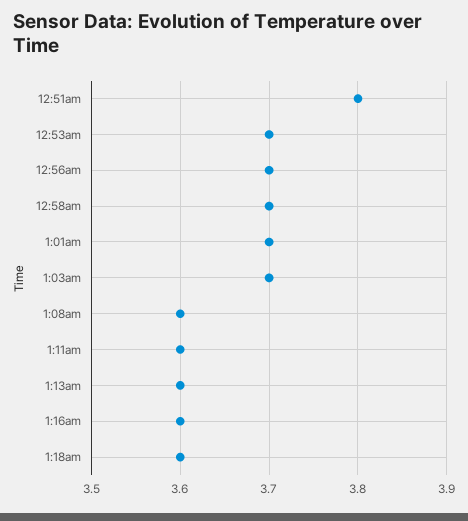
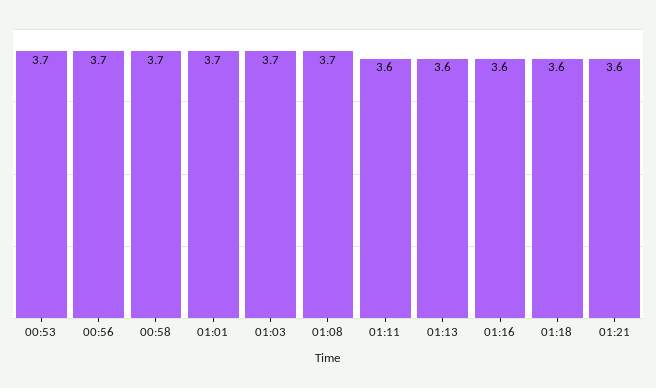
12:51am: 3.8 -> none
1:08am: 3.6 -> 3.7
01:21: none -> 3.6

